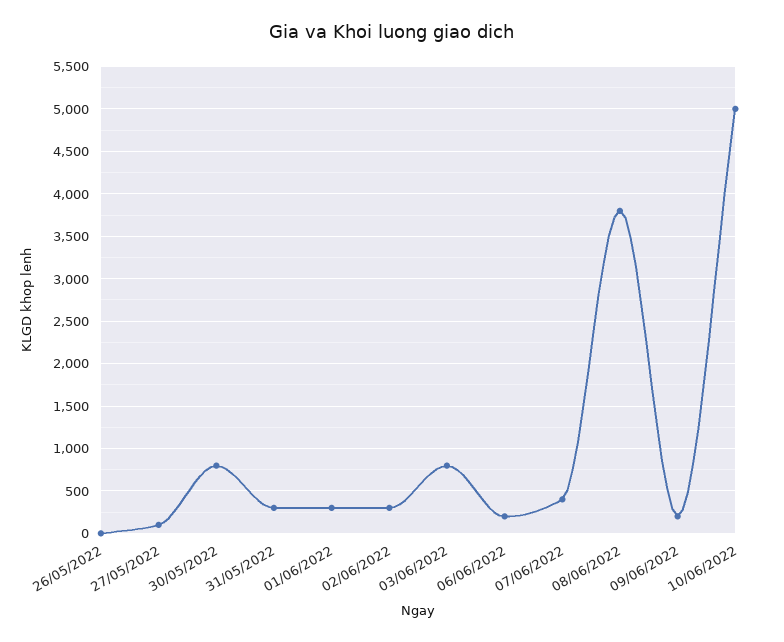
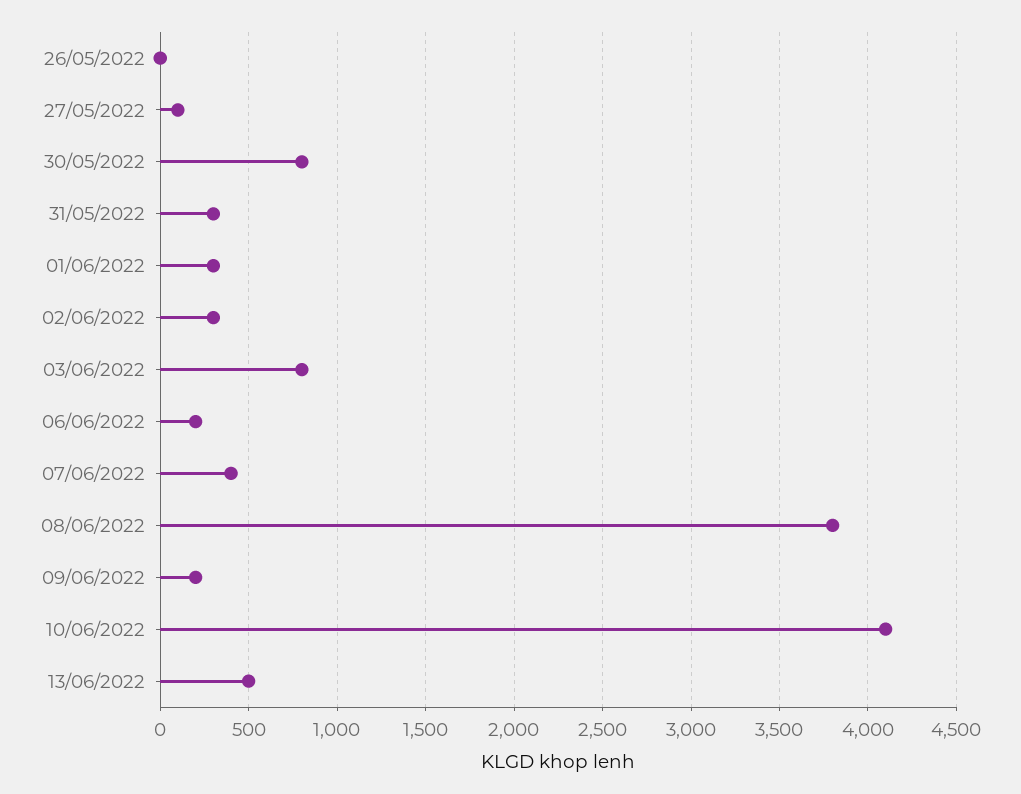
10/06/2022: 5000 -> 4100
13/06/2022: none -> 500

